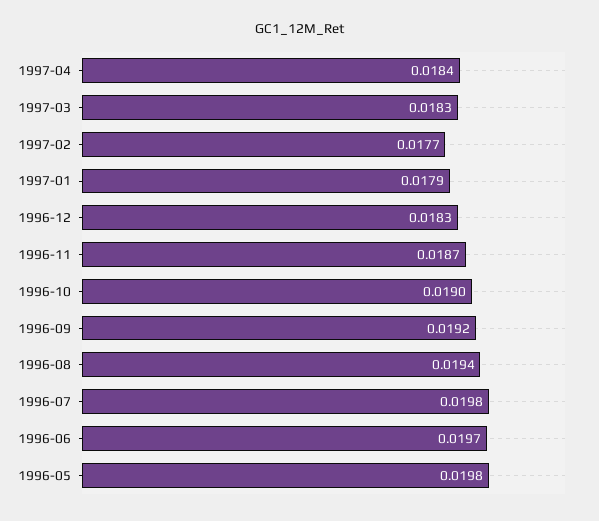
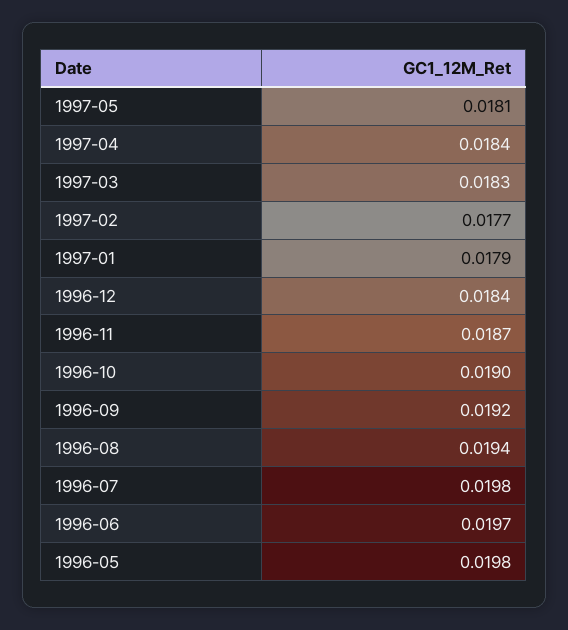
1996-12: 0.0183 -> 0.0184
1997-05: none -> 0.0181

